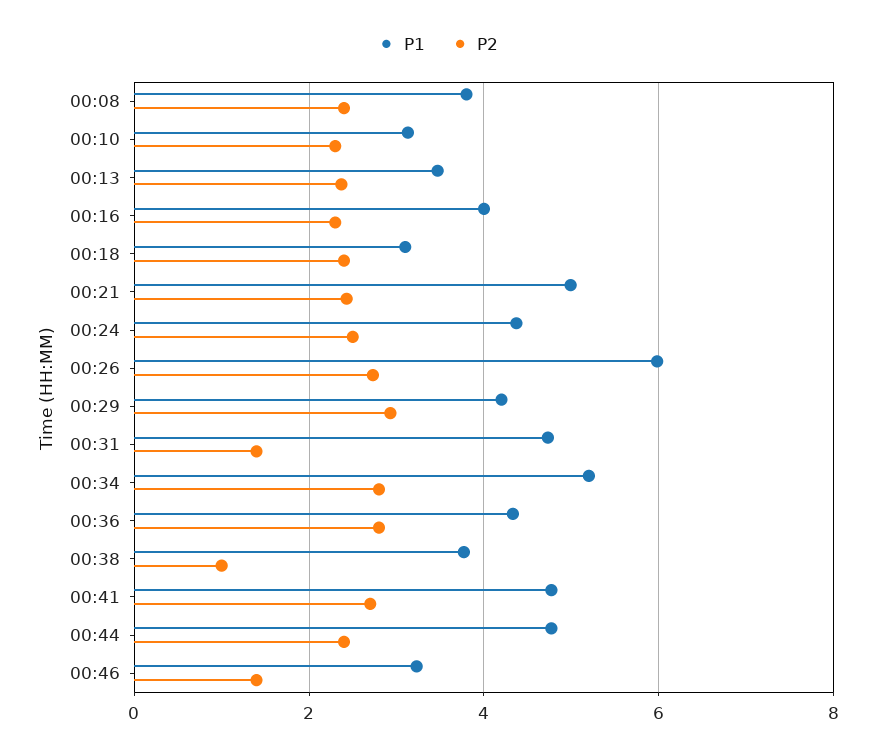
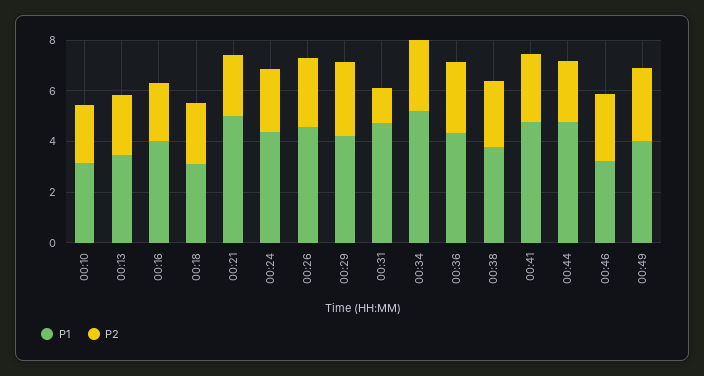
P1, 00:08: 3.8 -> none
P2, 00:08: 2.4 -> none
P1, 00:26: 6 -> 4.5
P2, 00:38: 1 -> 2.5
P2, 00:46: 1.4 -> 2.5
P1, 00:49: none -> 4
P2, 00:49: none -> 3

